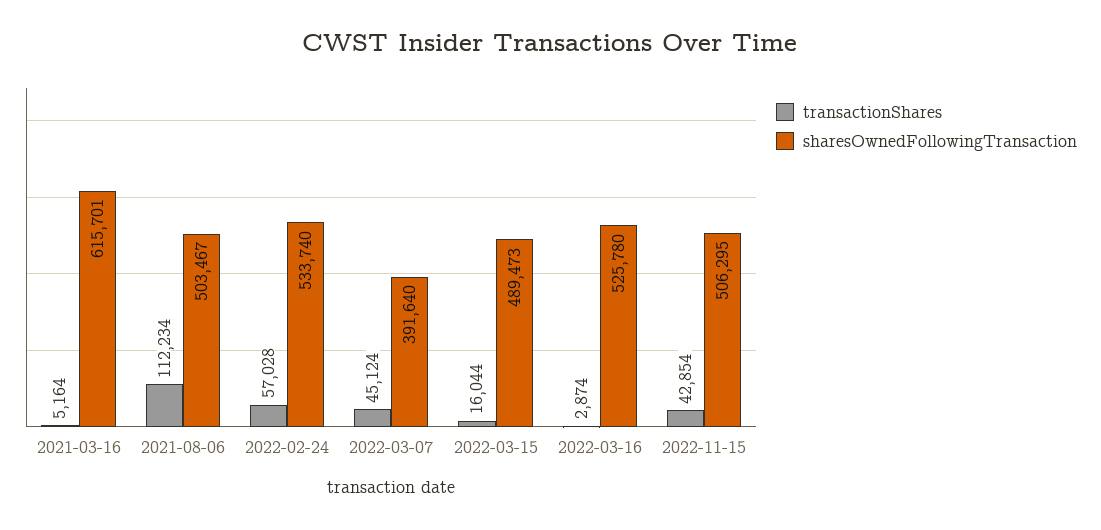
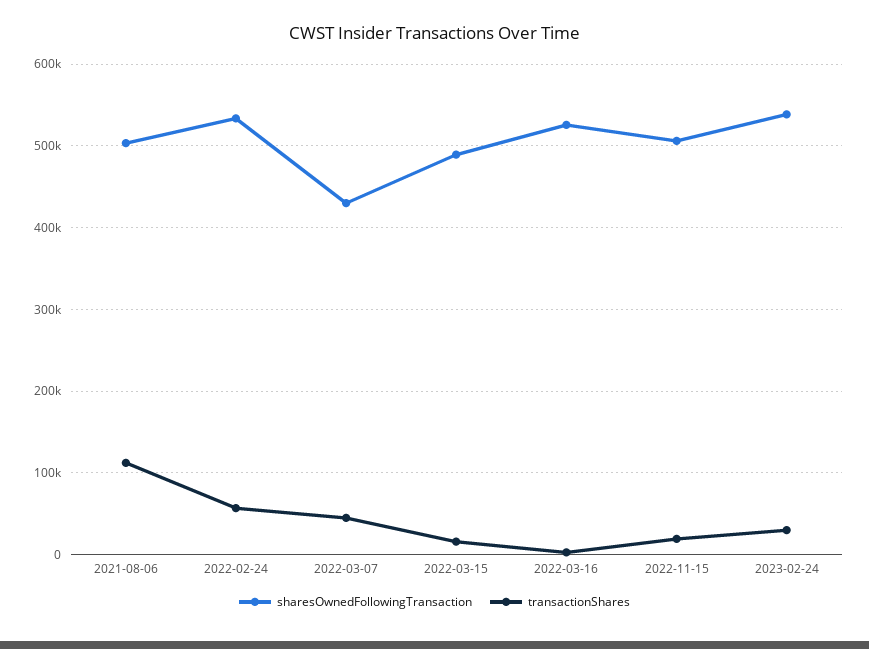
transactionShares, 2021-03-16: 5164 -> none
sharesOwnedFollowingTransaction, 2021-03-16: 615701 -> none
sharesOwnedFollowingTransaction, 2022-03-07: 391640 -> 430000
transactionShares, 2022-11-15: 42854 -> 20000
sharesOwnedFollowingTransaction, 2023-02-24: none -> 540000
transactionShares, 2023-02-24: none -> 30000

